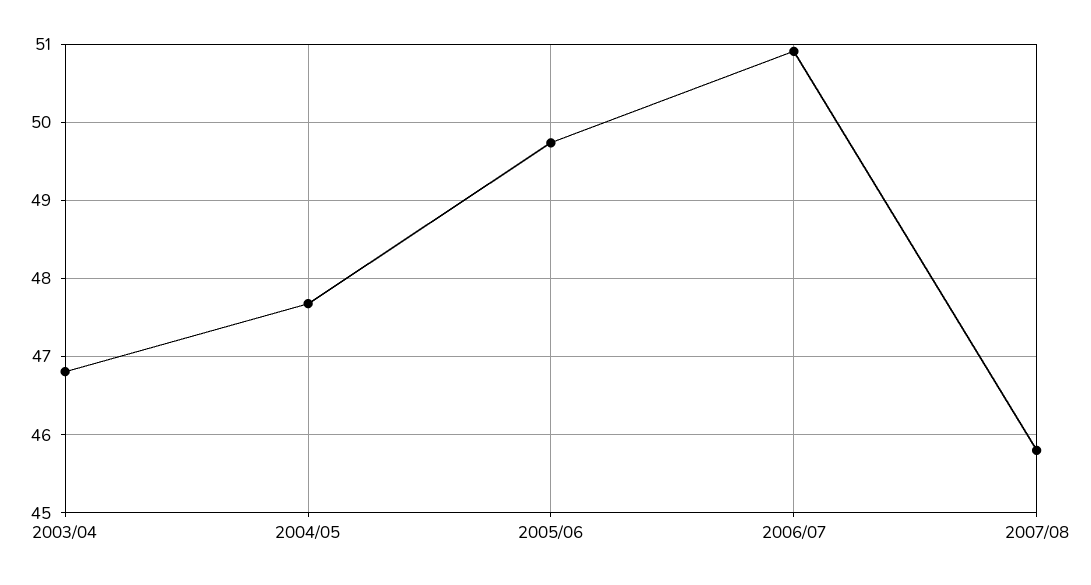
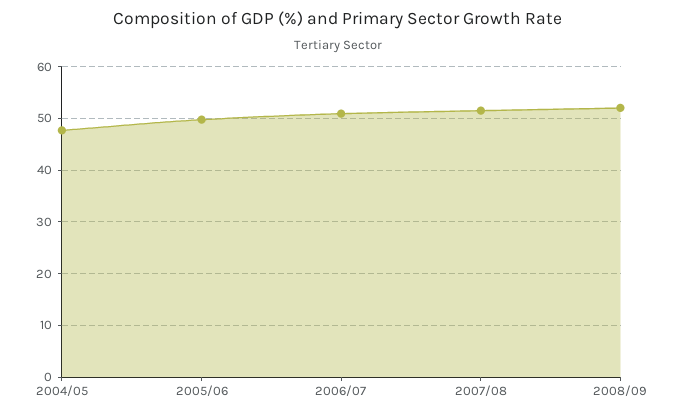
2003/04: 46.8 -> none
2007/08: 45.8 -> 52
2008/09: none -> 52

